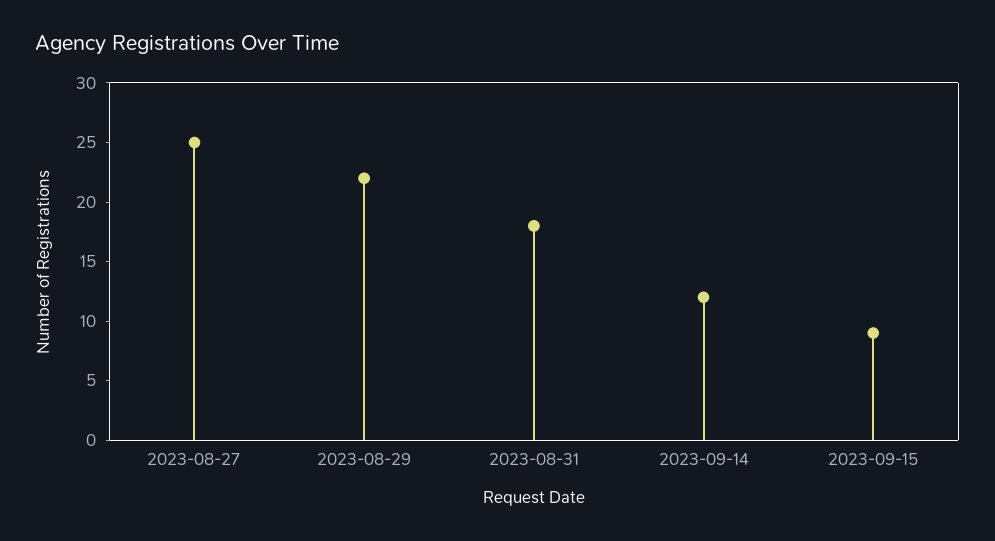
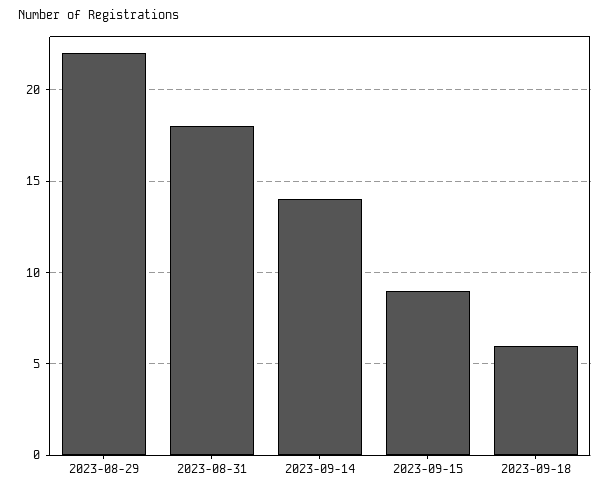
2023-08-27: 25 -> none
2023-09-14: 12 -> 14
2023-09-18: none -> 6

